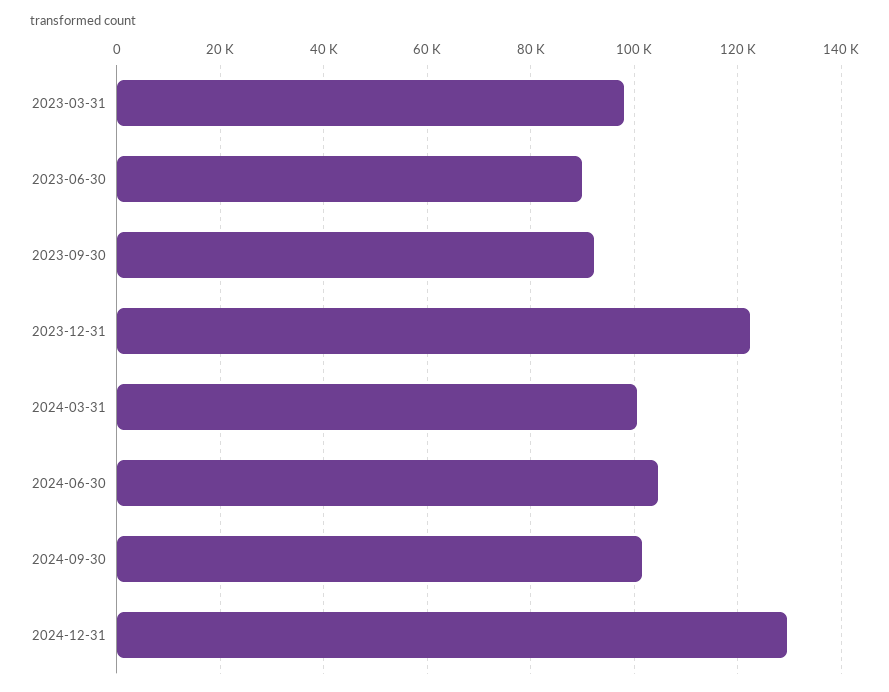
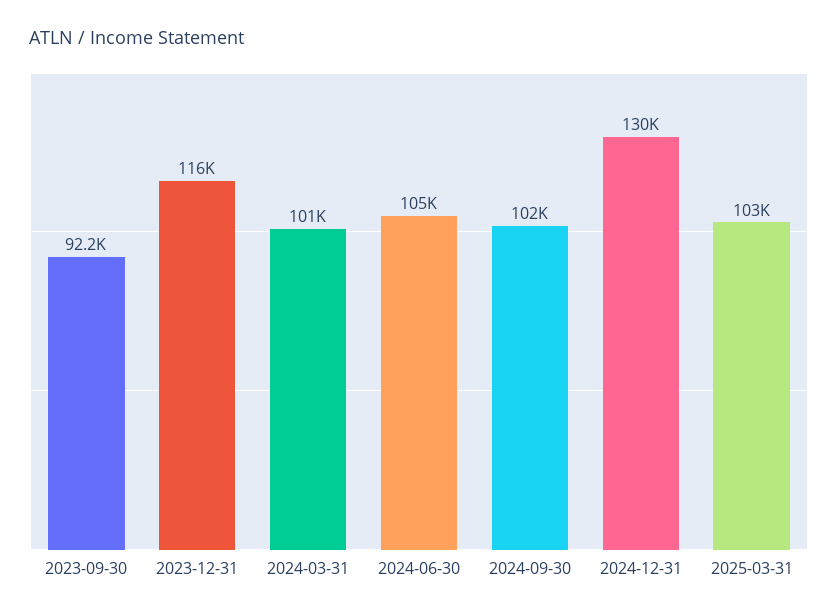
2023-03-31: 98000 -> none
2023-06-30: 90000 -> none
2023-12-31: 122000 -> 116000
2025-03-31: none -> 103000

